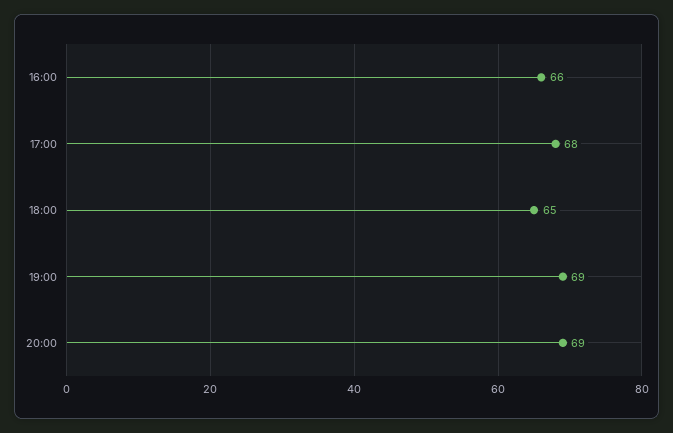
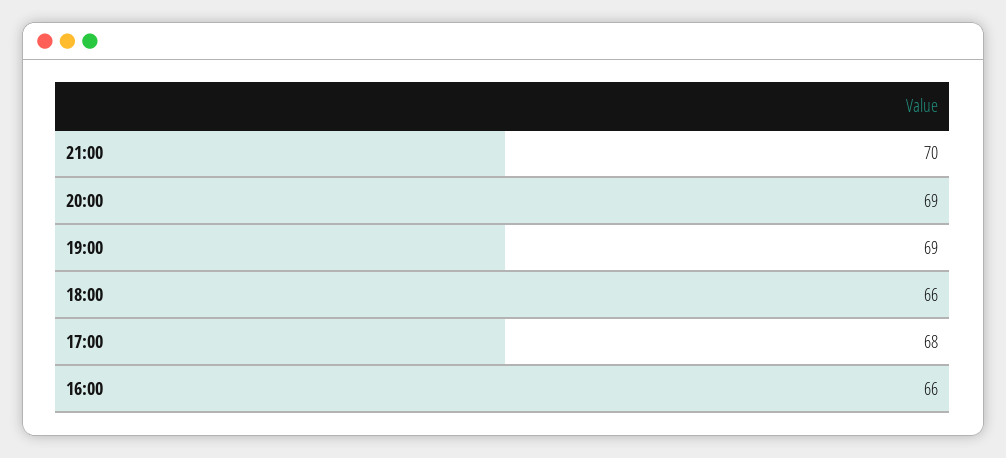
18:00: 65 -> 66
21:00: none -> 70

